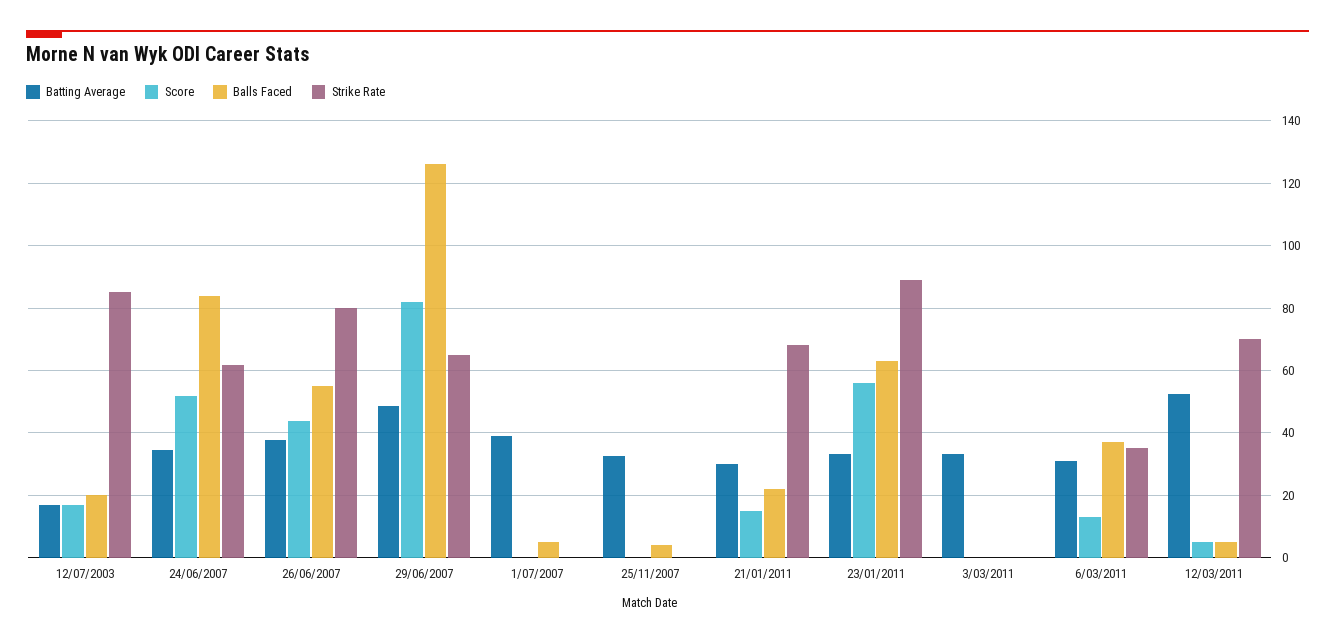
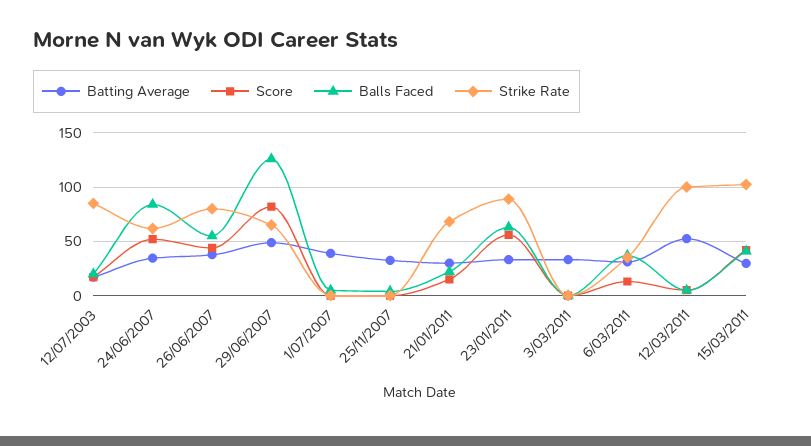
Strike Rate, 12/03/2011: 70 -> 100
Batting Average, 15/03/2011: none -> 30
Score, 15/03/2011: none -> 40
Balls Faced, 15/03/2011: none -> 40
Strike Rate, 15/03/2011: none -> 100

